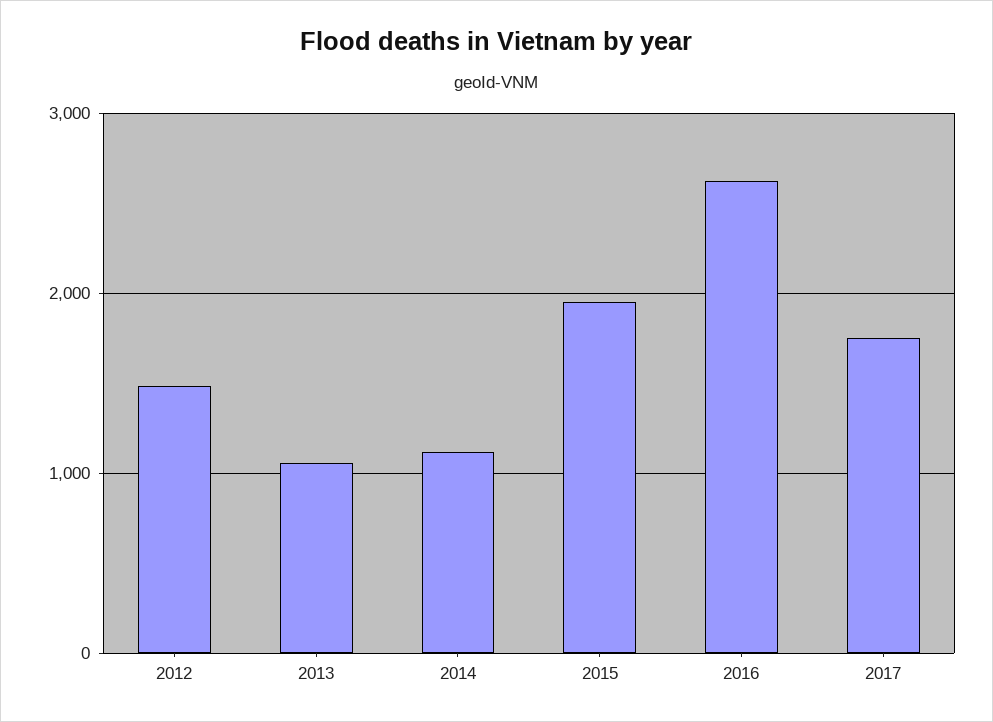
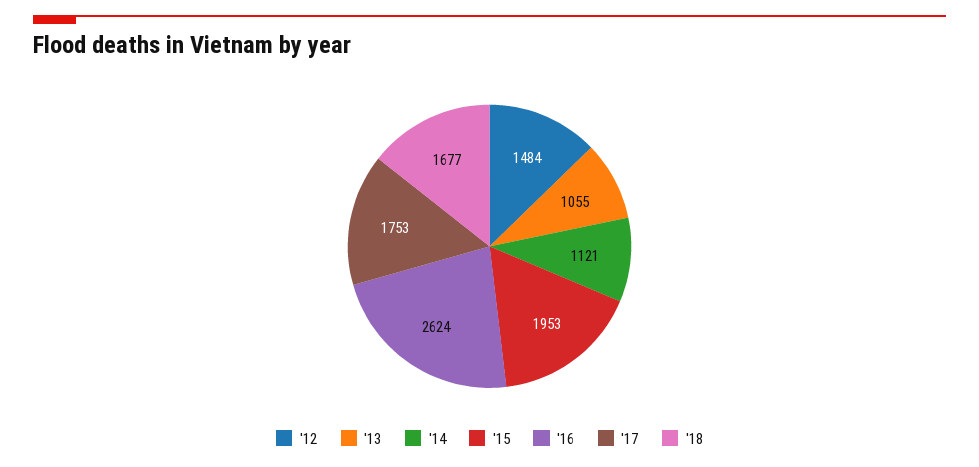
'18: none -> 1677

